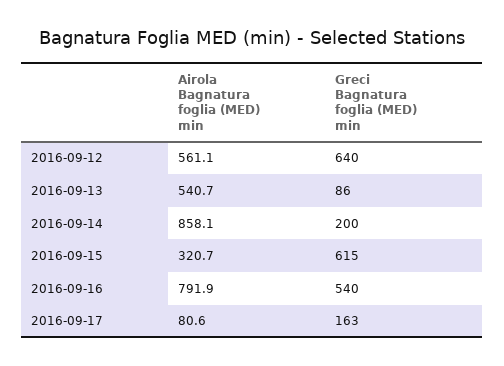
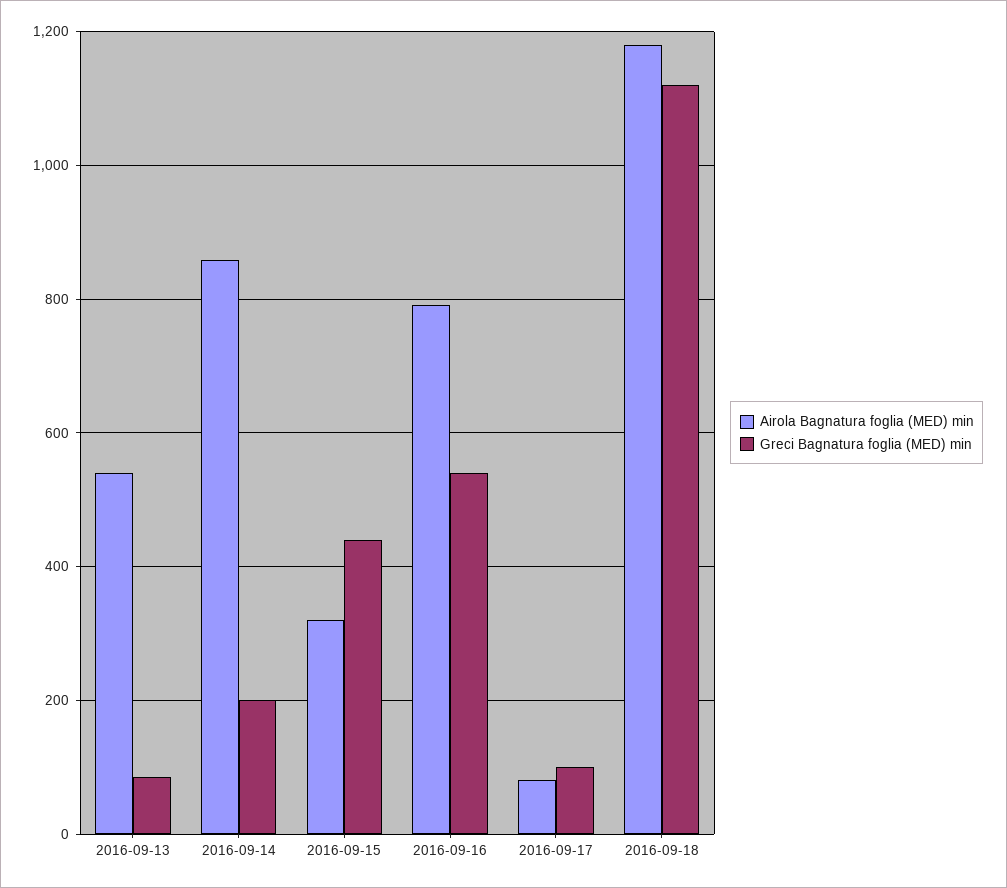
Airola Bagnatura foglia (MED) min, 2016-09-12: 561.1 -> none
Greci Bagnatura foglia (MED) min, 2016-09-12: 640 -> none
Greci Bagnatura foglia (MED) min, 2016-09-15: 615 -> 440
Greci Bagnatura foglia (MED) min, 2016-09-17: 163 -> 100
Airola Bagnatura foglia (MED) min, 2016-09-18: none -> 1180
Greci Bagnatura foglia (MED) min, 2016-09-18: none -> 1120

